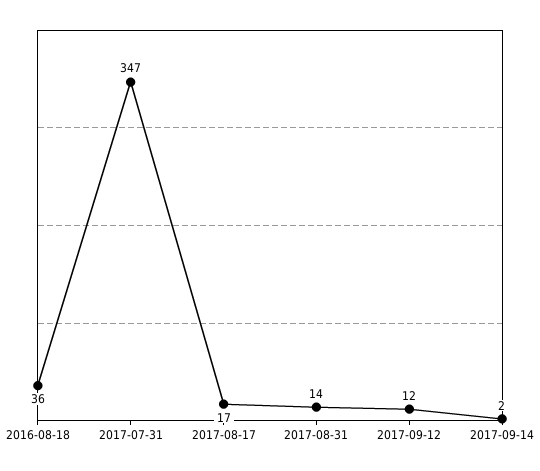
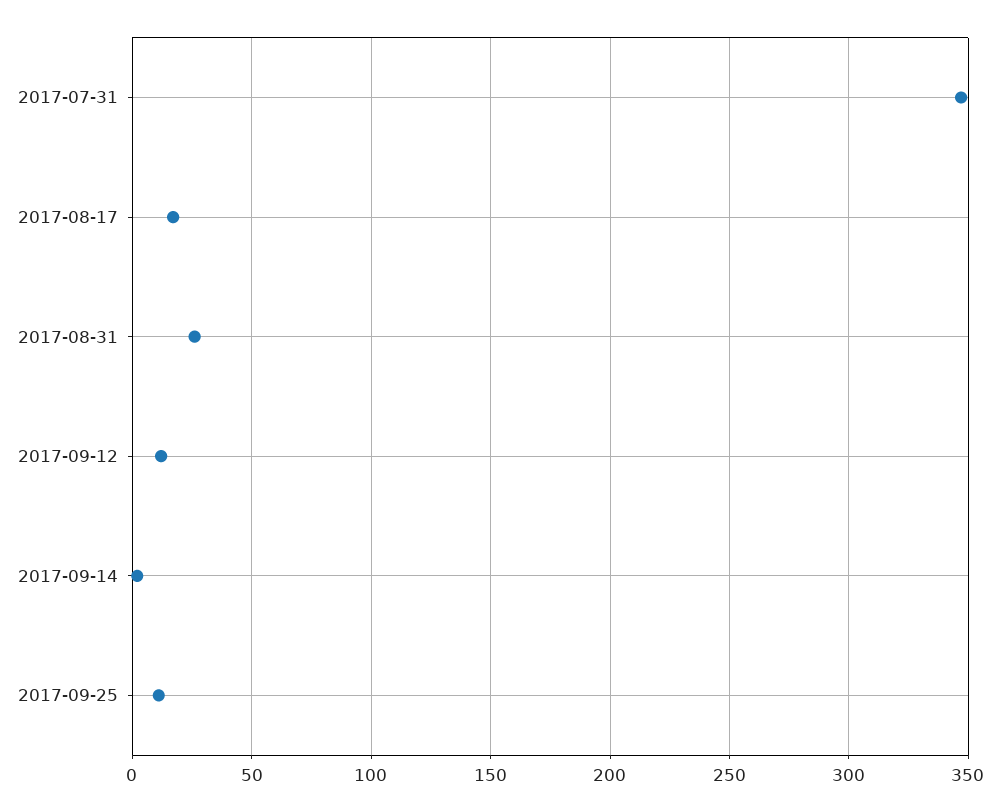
2016-08-18: 36 -> none
2017-08-31: 14 -> 25
2017-09-25: none -> 10

